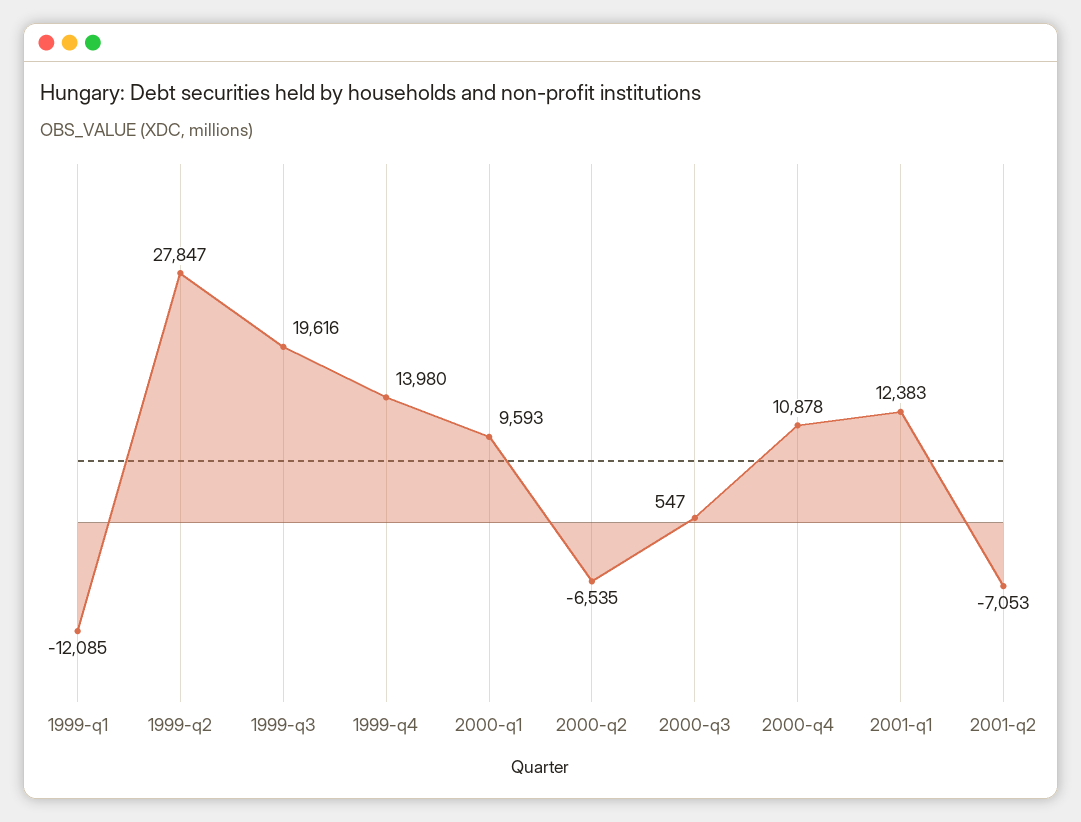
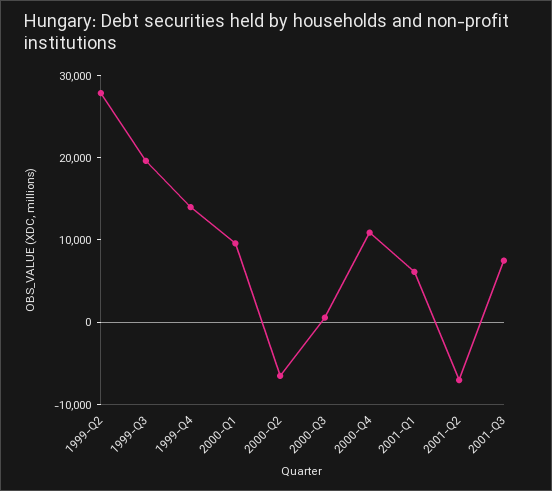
1999-q1: -12085 -> none
2001-q1: 12383 -> 6000
2001-Q3: none -> 8000

